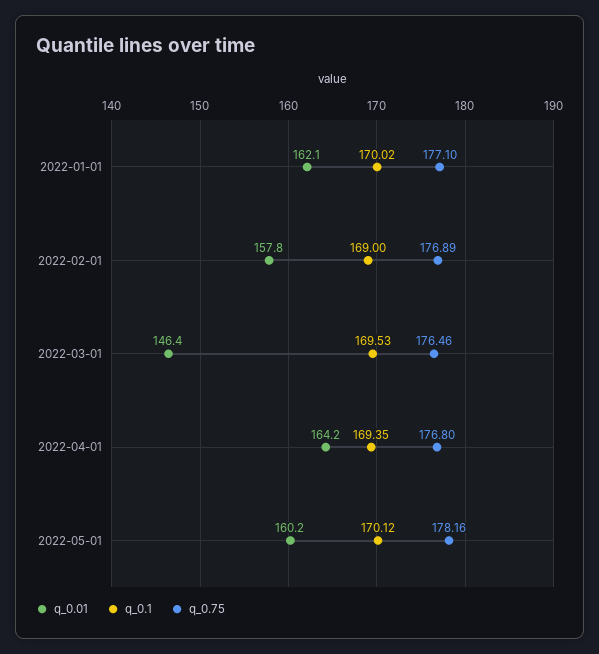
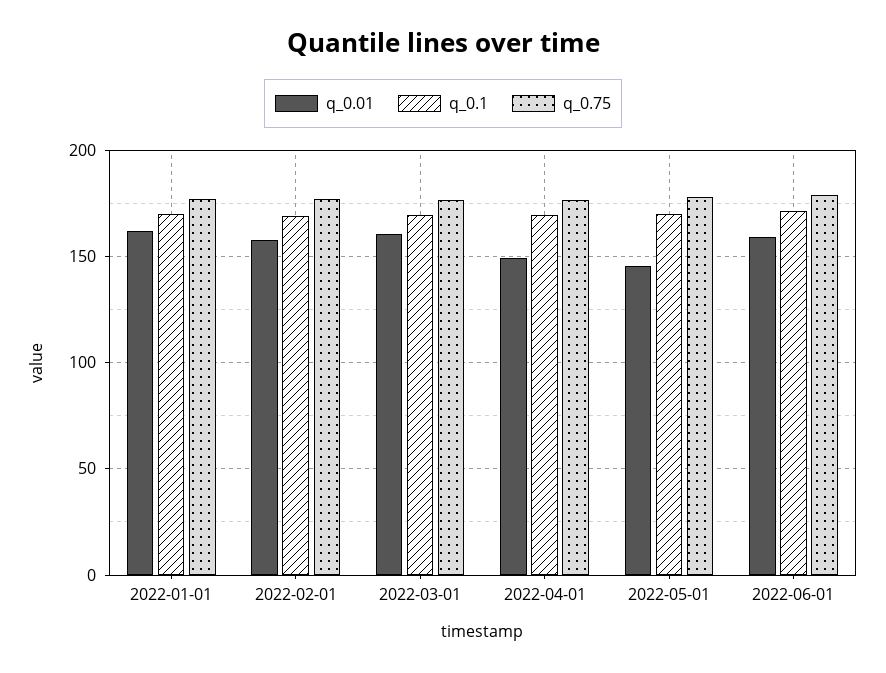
q_0.01, 2022-03-01: 146.4 -> 160
q_0.01, 2022-04-01: 164.2 -> 150
q_0.01, 2022-05-01: 160.2 -> 145
q_0.01, 2022-06-01: none -> 160
q_0.1, 2022-06-01: none -> 170
q_0.75, 2022-06-01: none -> 180

